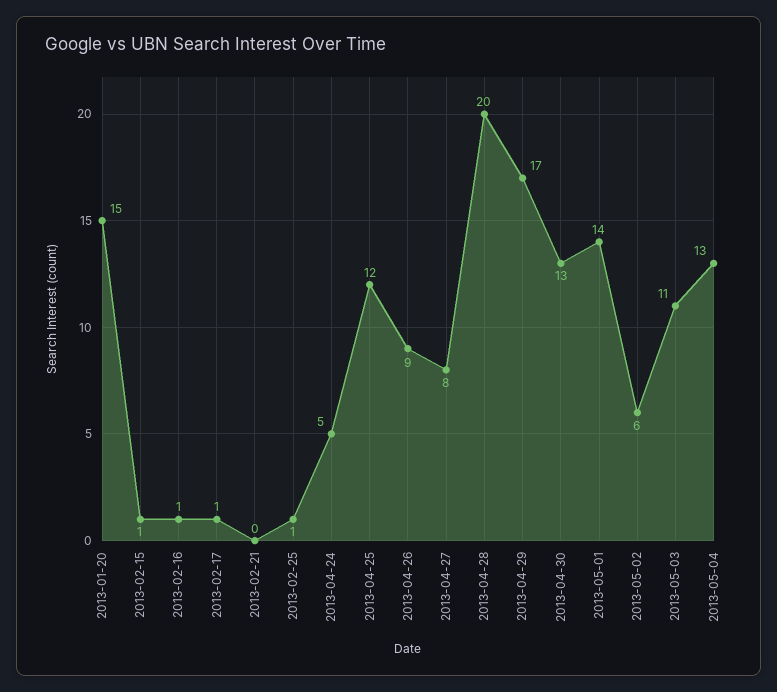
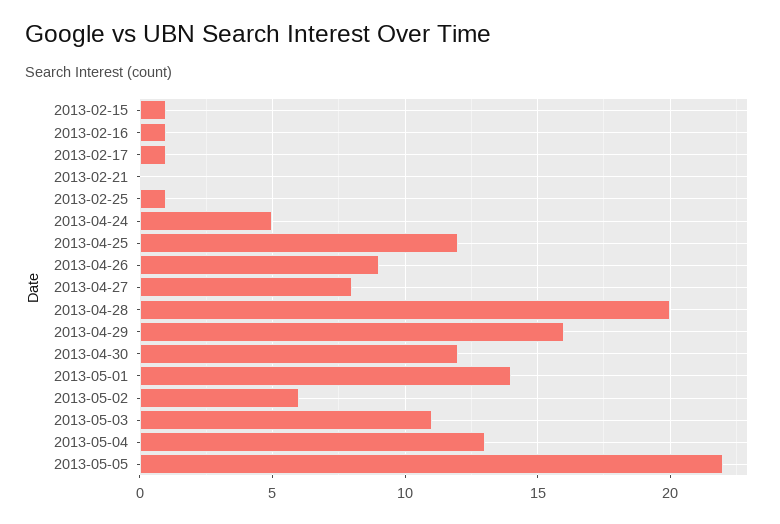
2013-01-20: 15 -> none
2013-04-29: 17 -> 16
2013-04-30: 13 -> 12
2013-05-05: none -> 22

